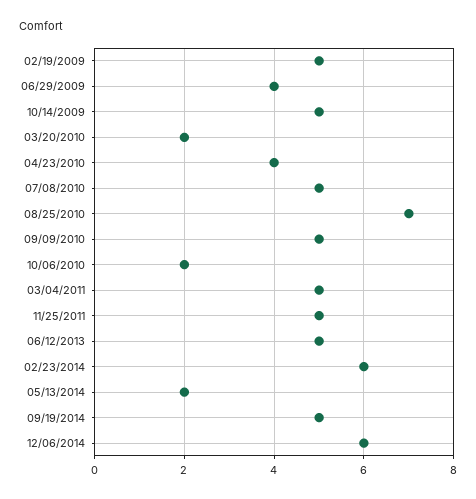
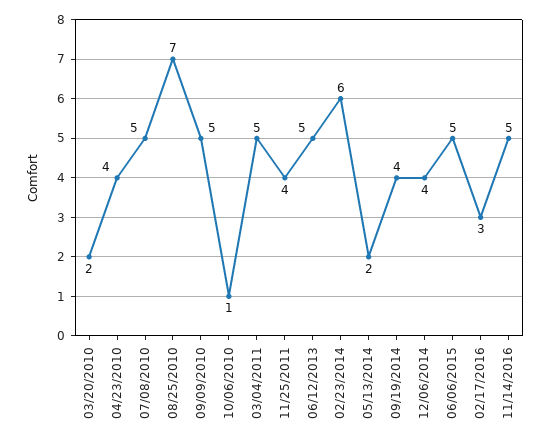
02/19/2009: 5 -> none
06/29/2009: 4 -> none
10/14/2009: 5 -> none
10/06/2010: 2 -> 1
11/25/2011: 5 -> 4
09/19/2014: 5 -> 4
12/06/2014: 6 -> 4
06/06/2015: none -> 5
02/17/2016: none -> 3
11/14/2016: none -> 5

